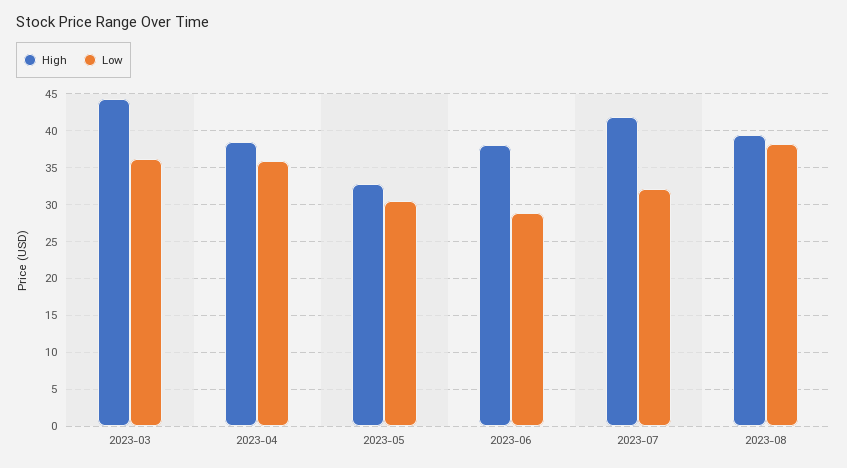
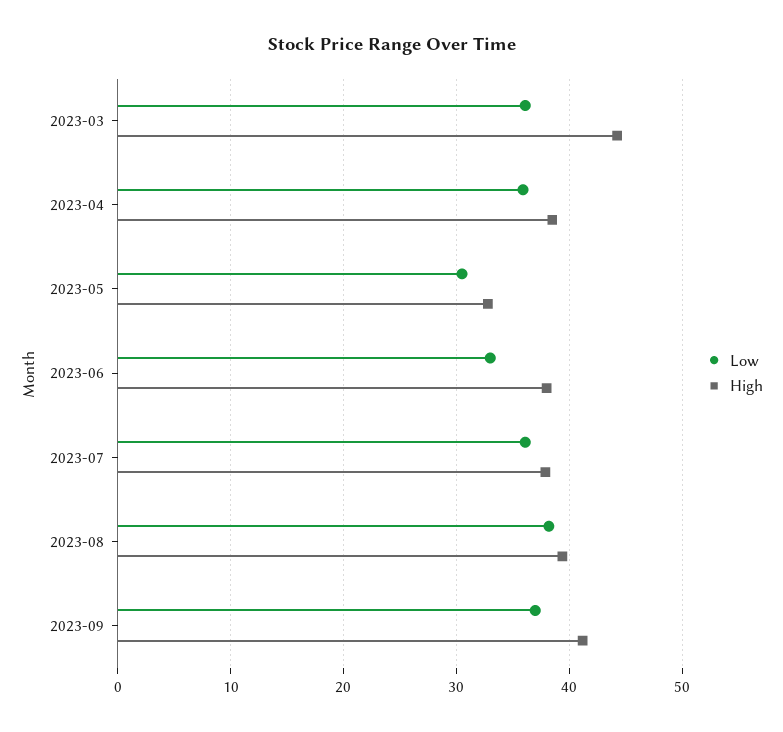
Low, 2023-06: 29 -> 33
High, 2023-07: 42 -> 38
Low, 2023-07: 32 -> 36
Low, 2023-09: none -> 37
High, 2023-09: none -> 41

